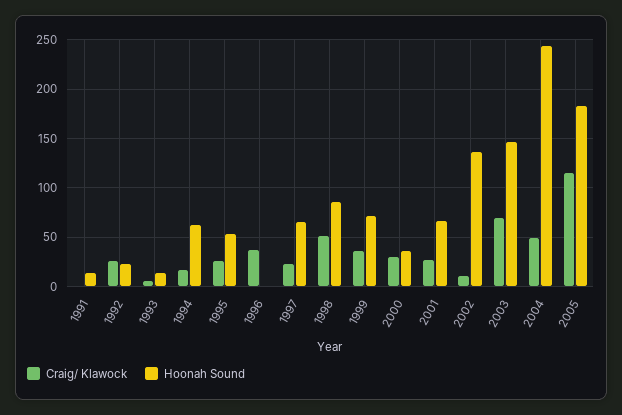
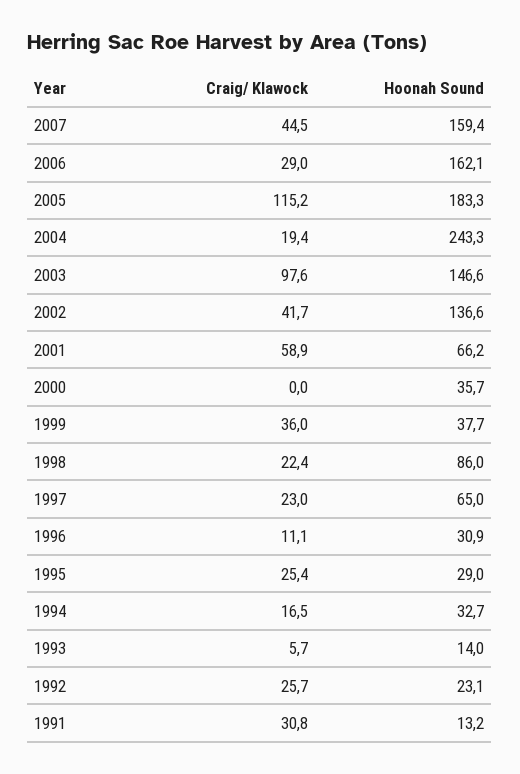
Craig/ Klawock, 1991: 0 -> 30.8
Hoonah Sound, 1994: 60 -> 32.7
Hoonah Sound, 1995: 50 -> 29
Craig/ Klawock, 1996: 40 -> 11.1
Hoonah Sound, 1996: 0 -> 30.9
Craig/ Klawock, 1998: 50 -> 22.4
Hoonah Sound, 1999: 70 -> 37.7
Craig/ Klawock, 2000: 30 -> 0
Craig/ Klawock, 2001: 30 -> 58.9
Craig/ Klawock, 2002: 10 -> 41.7
Craig/ Klawock, 2003: 70 -> 97.6
Craig/ Klawock, 2004: 50 -> 19.4
Craig/ Klawock, 2007: none -> 44.5
Hoonah Sound, 2007: none -> 159.4
Craig/ Klawock, 2006: none -> 29
Hoonah Sound, 2006: none -> 162.1

